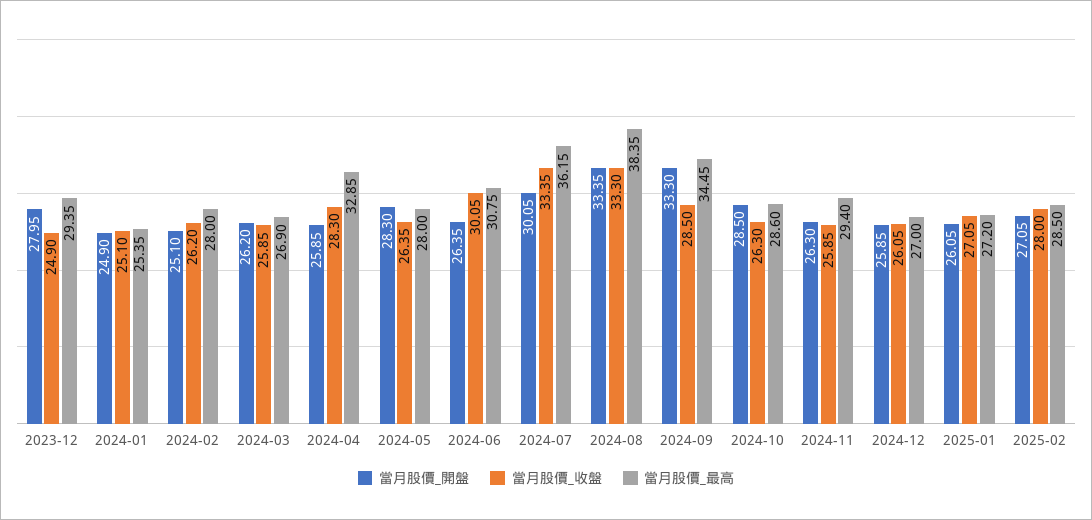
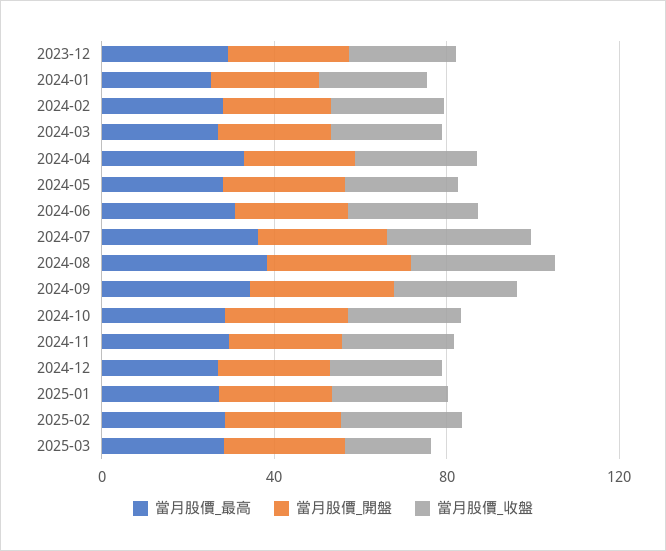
當月股價_最高, 2025-03: none -> 30
當月股價_開盤, 2025-03: none -> 30
當月股價_收盤, 2025-03: none -> 20

